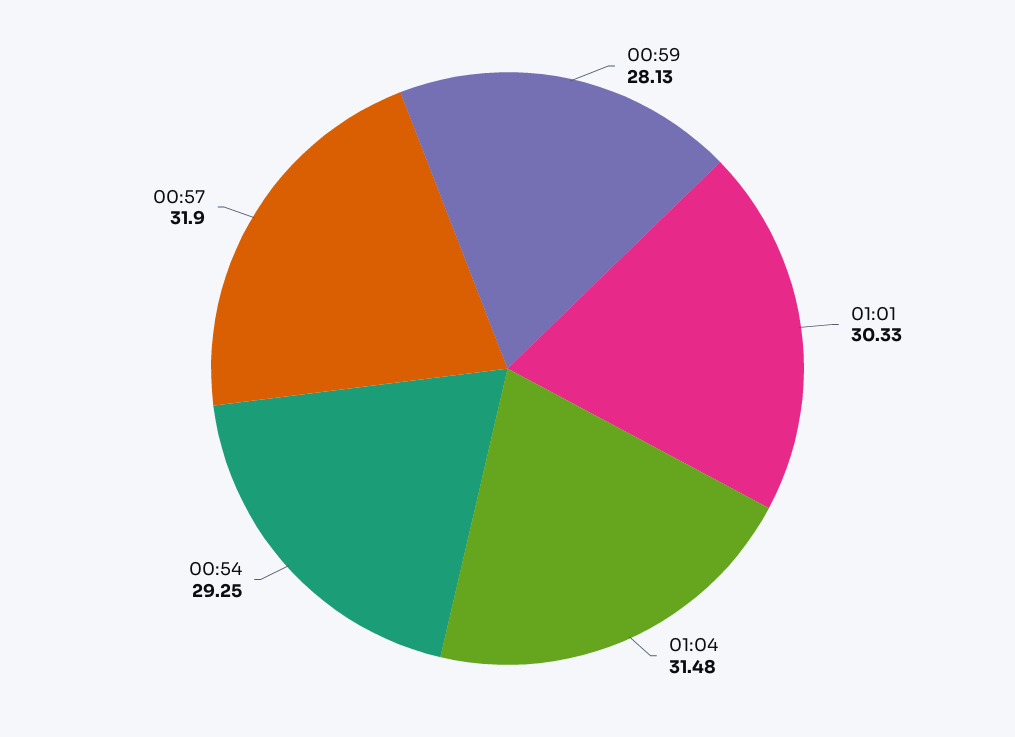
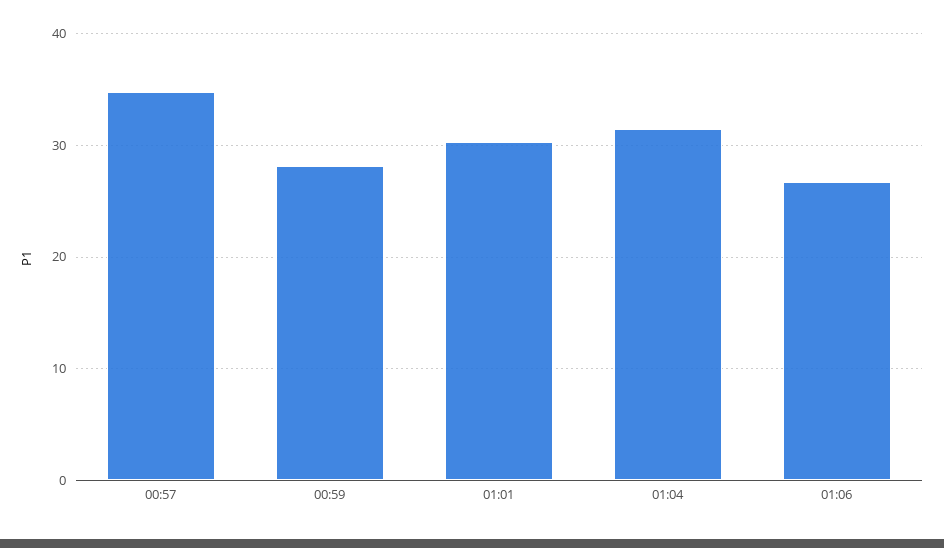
00:54: 29.25 -> none
00:57: 31.9 -> 35
01:06: none -> 27

